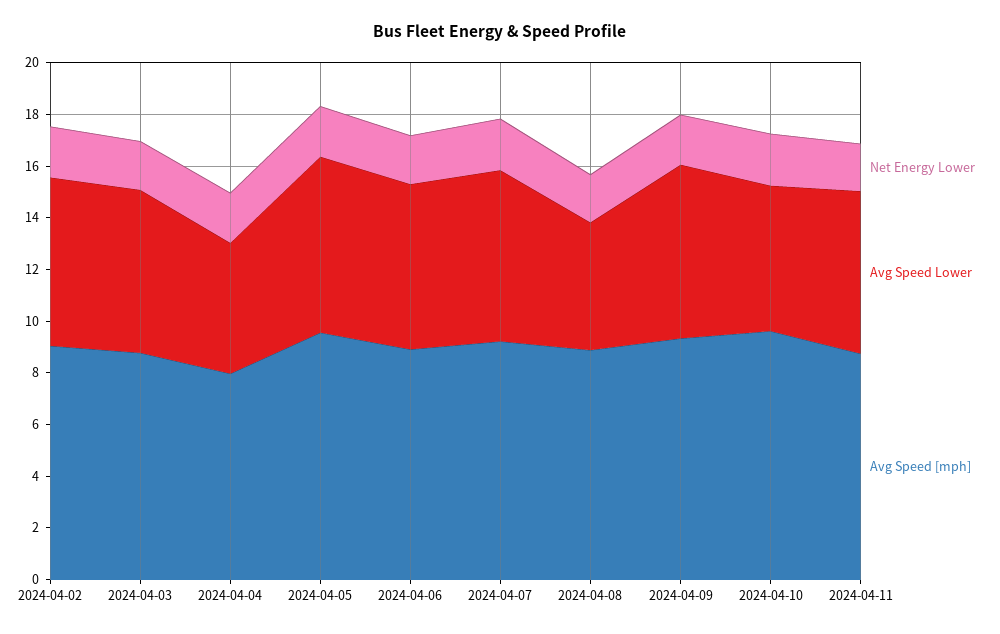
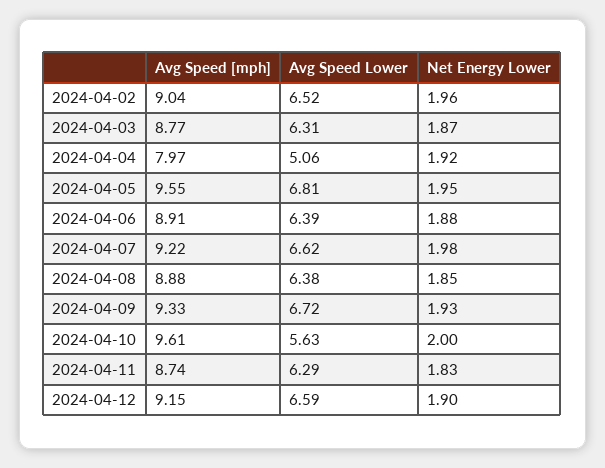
Avg Speed Lower, 2024-04-08: 5 -> 6.38
Avg Speed [mph], 2024-04-12: none -> 9.15
Avg Speed Lower, 2024-04-12: none -> 6.59
Net Energy Lower, 2024-04-12: none -> 1.9

